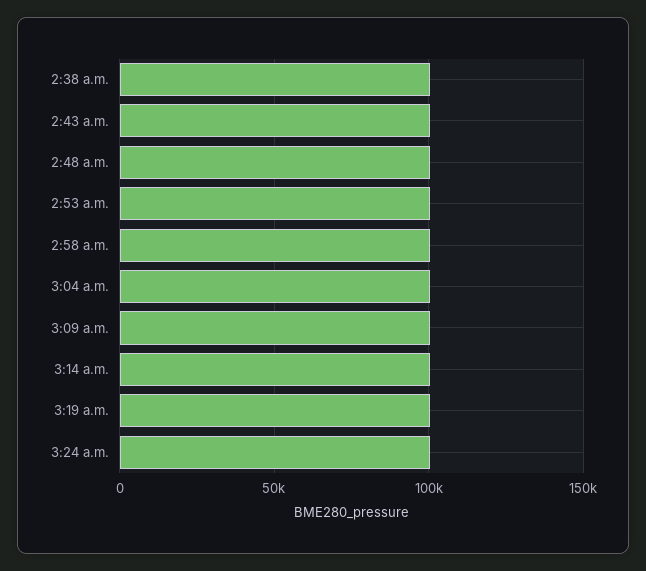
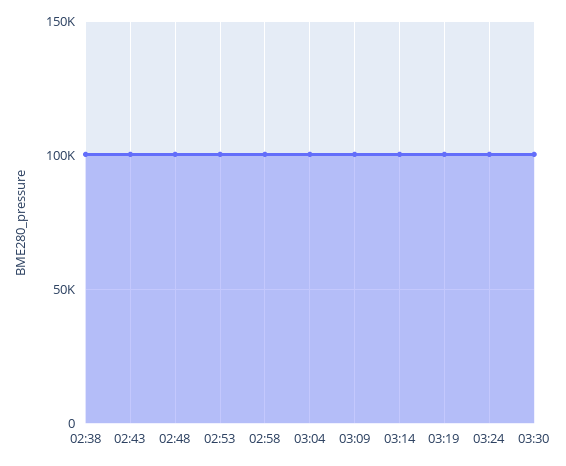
03:30: none -> 100000

